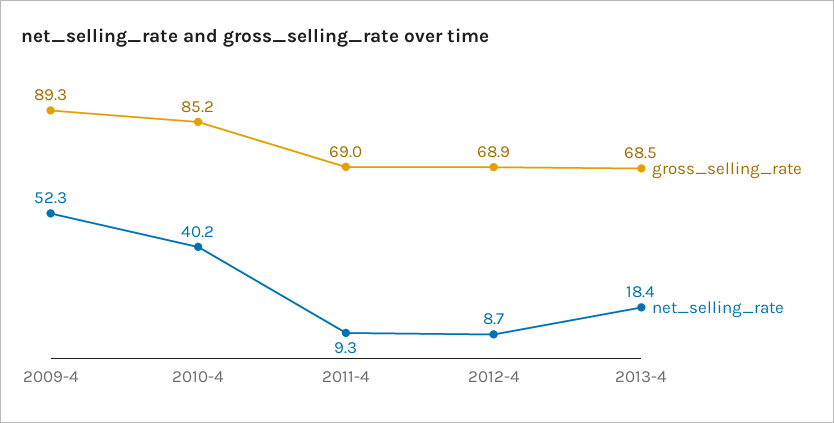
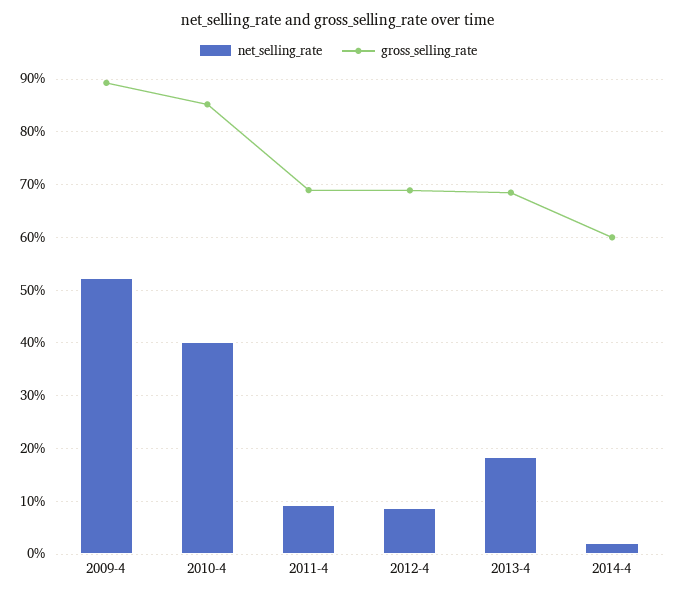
net_selling_rate, 2014-4: none -> 2
gross_selling_rate, 2014-4: none -> 60

